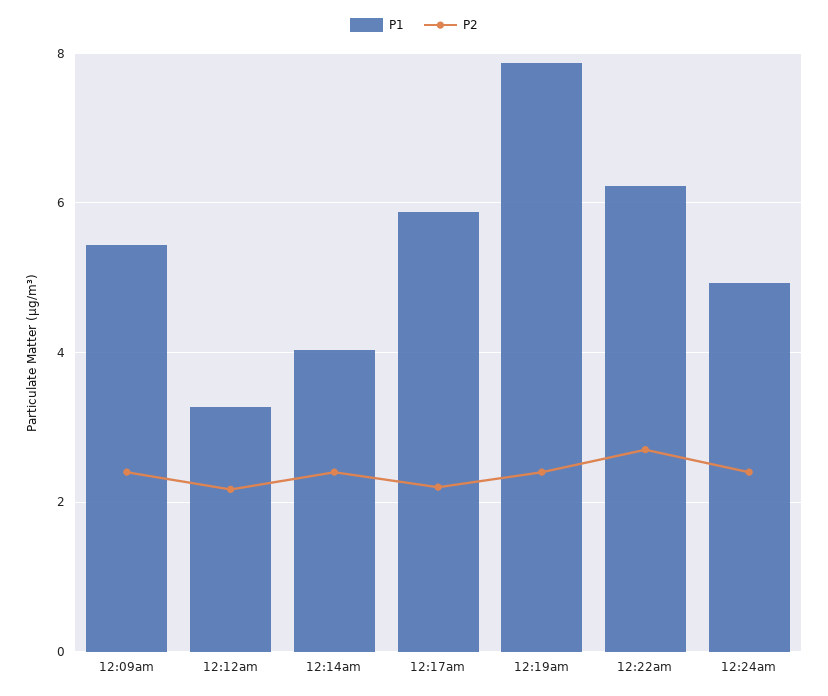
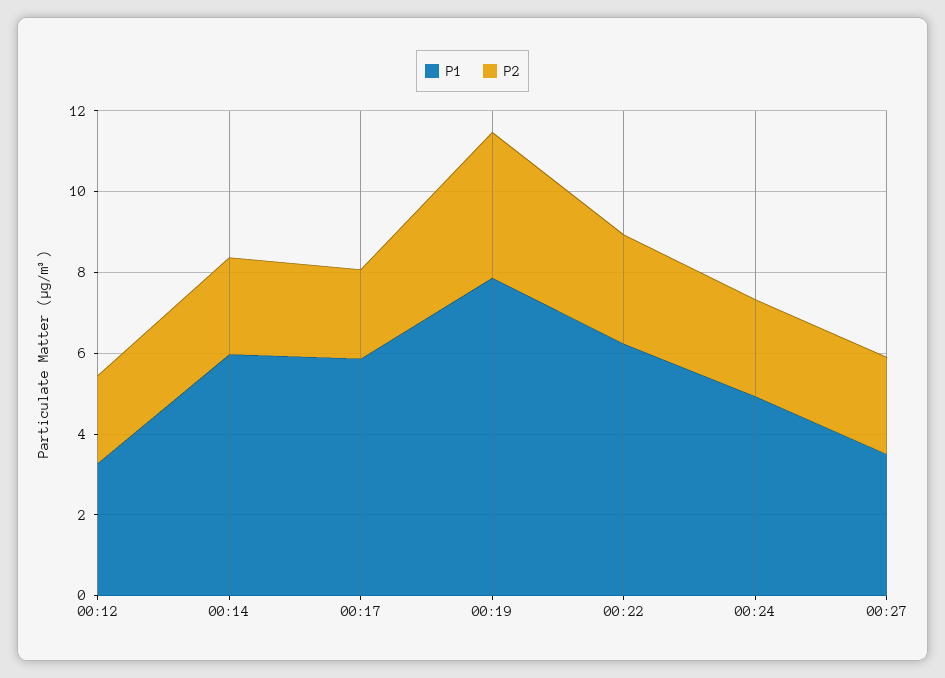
P1, 12:09am: 5.4 -> none
P2, 12:09am: 2.4 -> none
P1, 12:14am: 4 -> 6
P2, 12:19am: 2.4 -> 3.5
P1, 00:27: none -> 3.5
P2, 00:27: none -> 2.5

